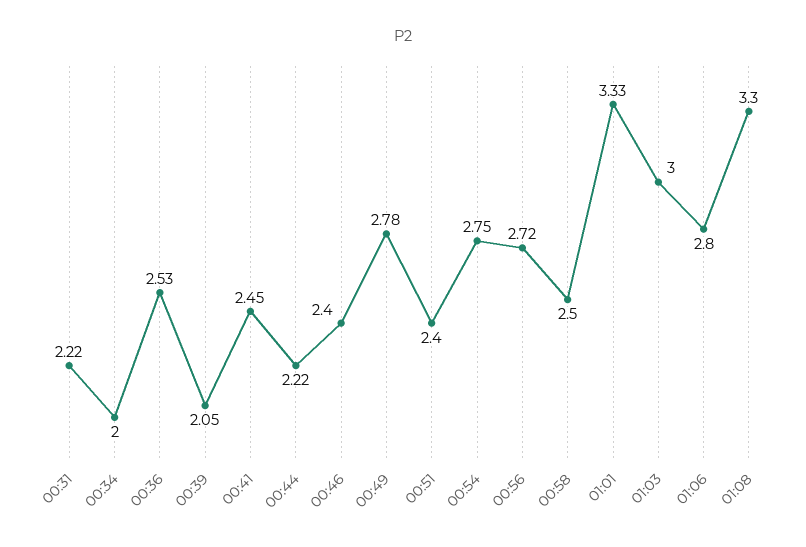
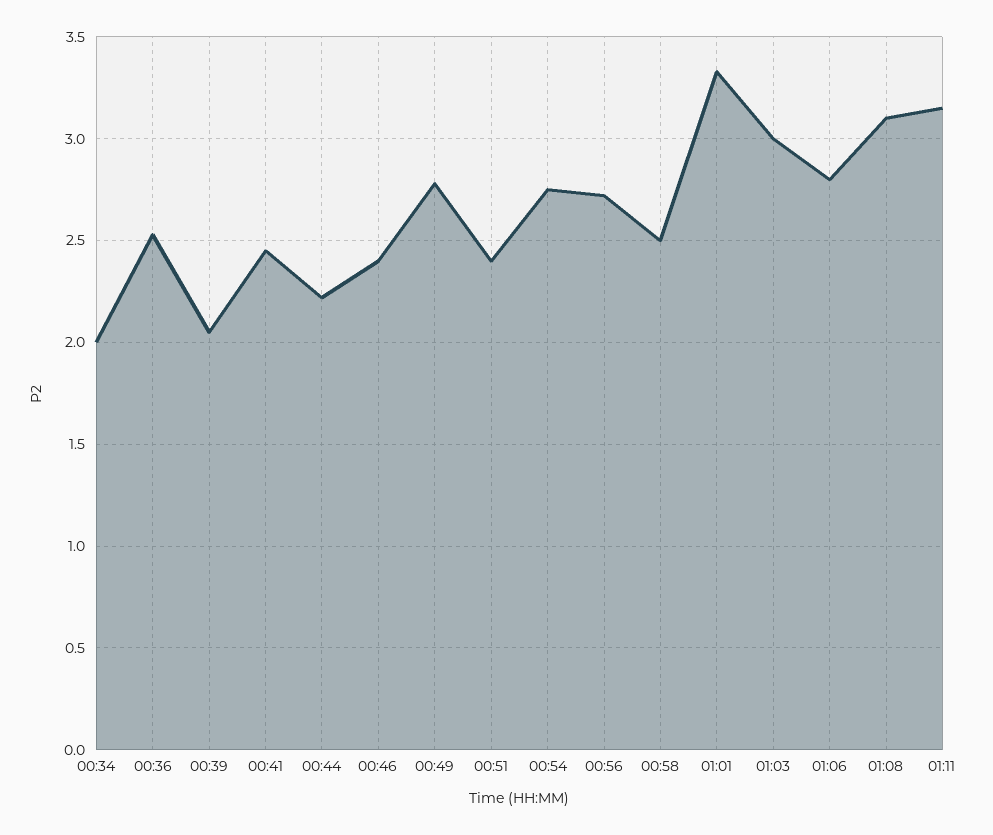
00:31: 2.22 -> none
01:08: 3.3 -> 3.1
01:11: none -> 3.15

